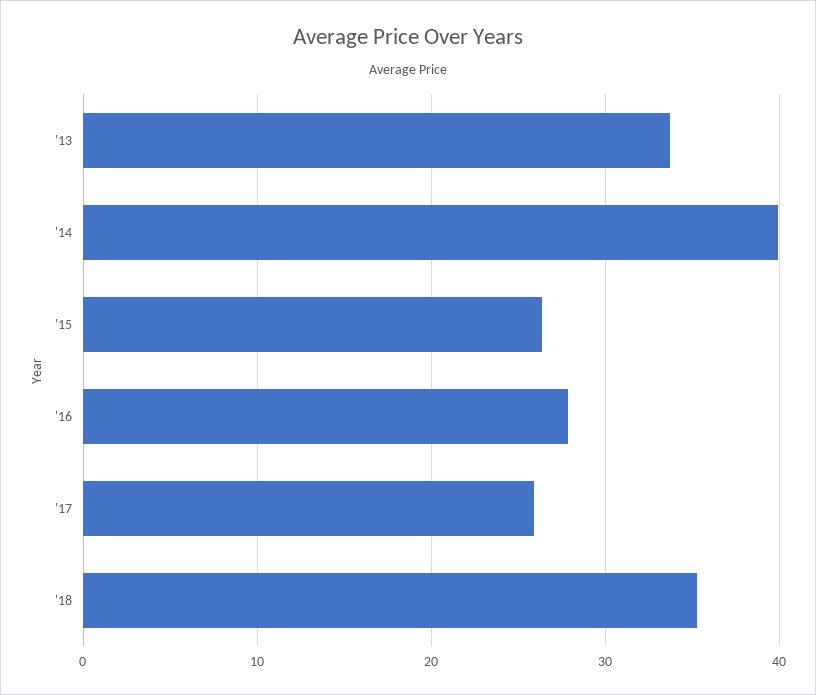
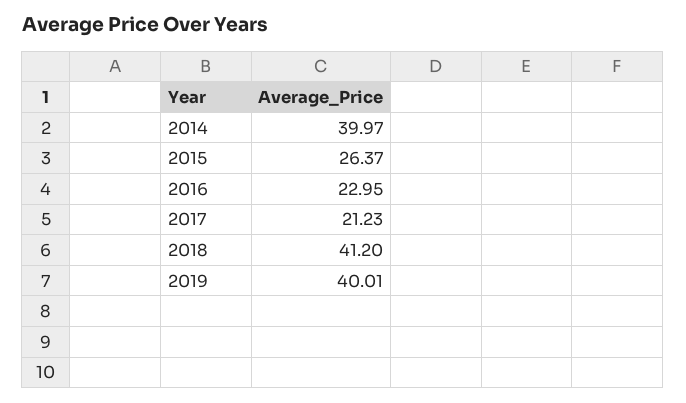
'13: 34 -> none
'16: 28 -> 22.95
'17: 26 -> 21.23
'18: 35 -> 41.2
2019: none -> 40.01

